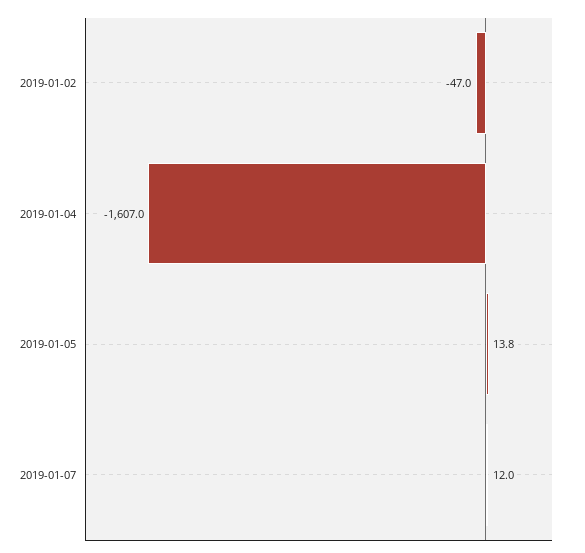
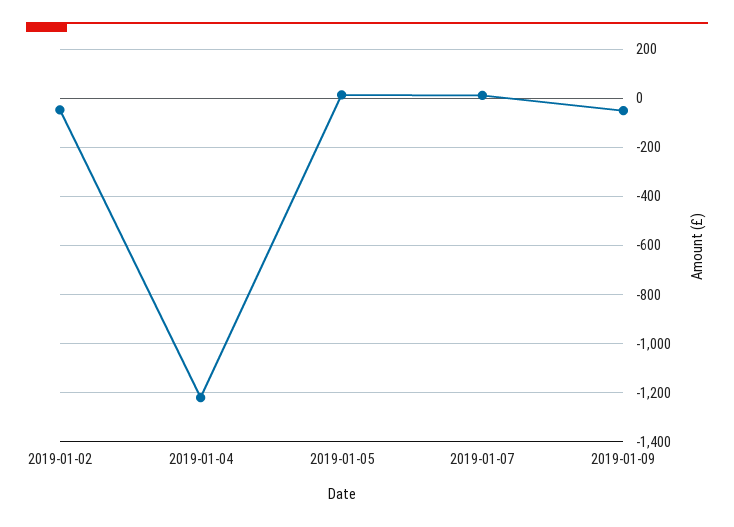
2019-01-04: -1607 -> -1225
2019-01-09: none -> -50

